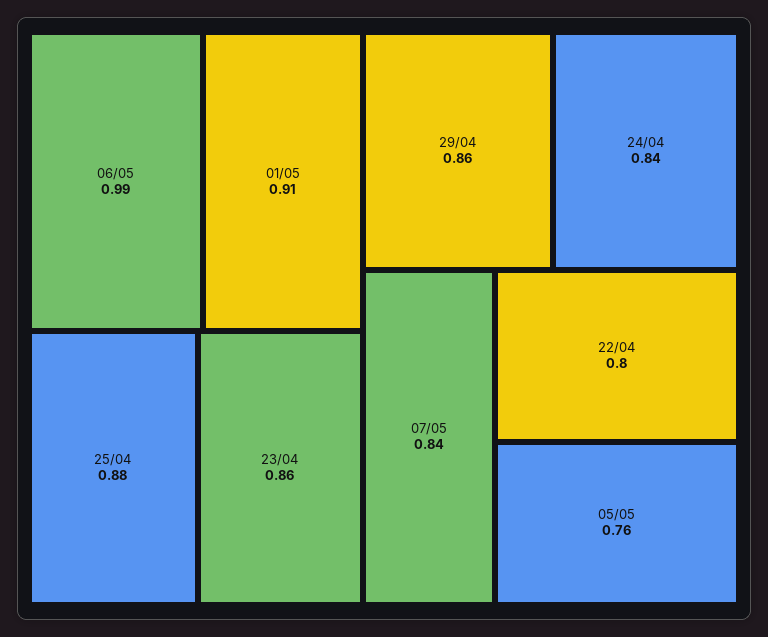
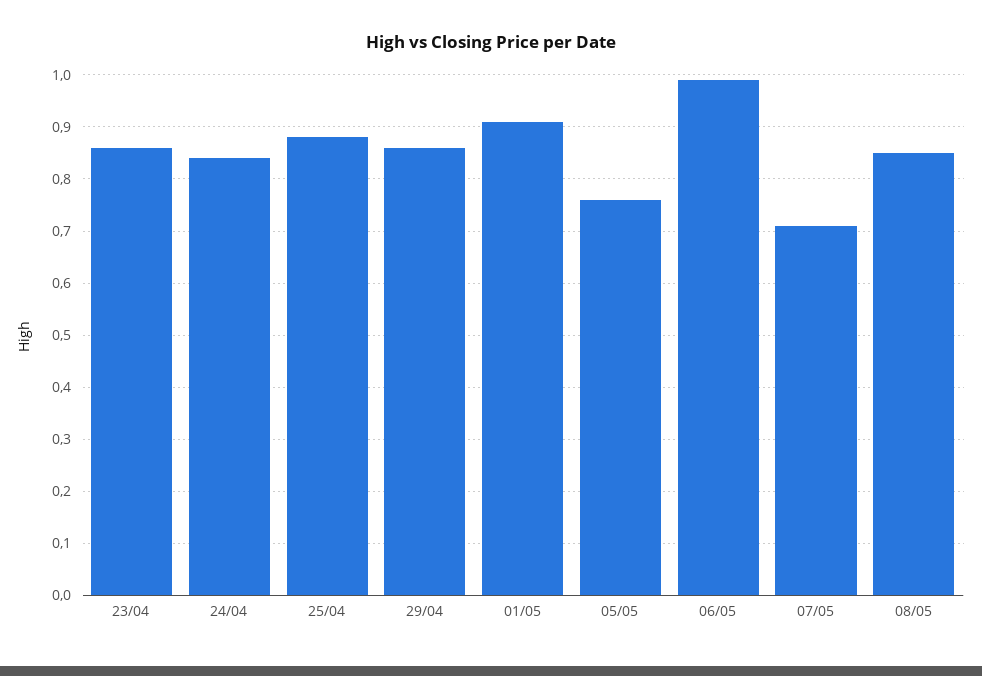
07/05: 0.84 -> 0.7
22/04: 0.8 -> none
08/05: none -> 0.85

